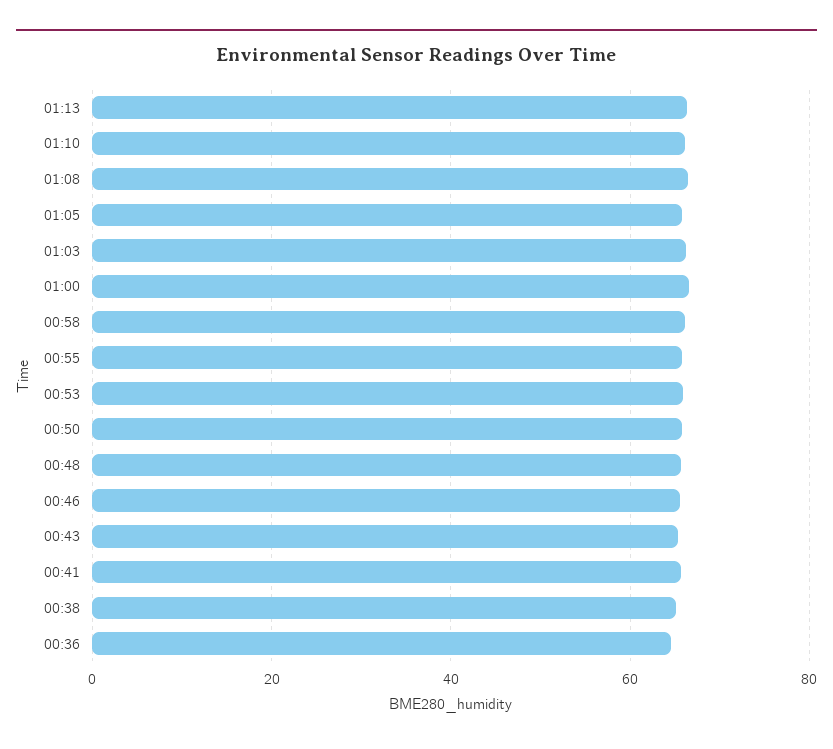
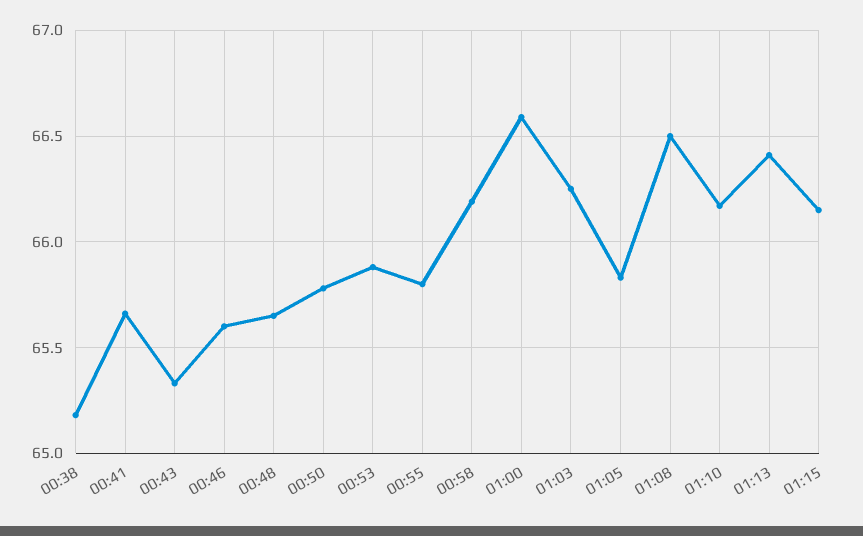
00:36: 64 -> none
01:15: none -> 66.15

